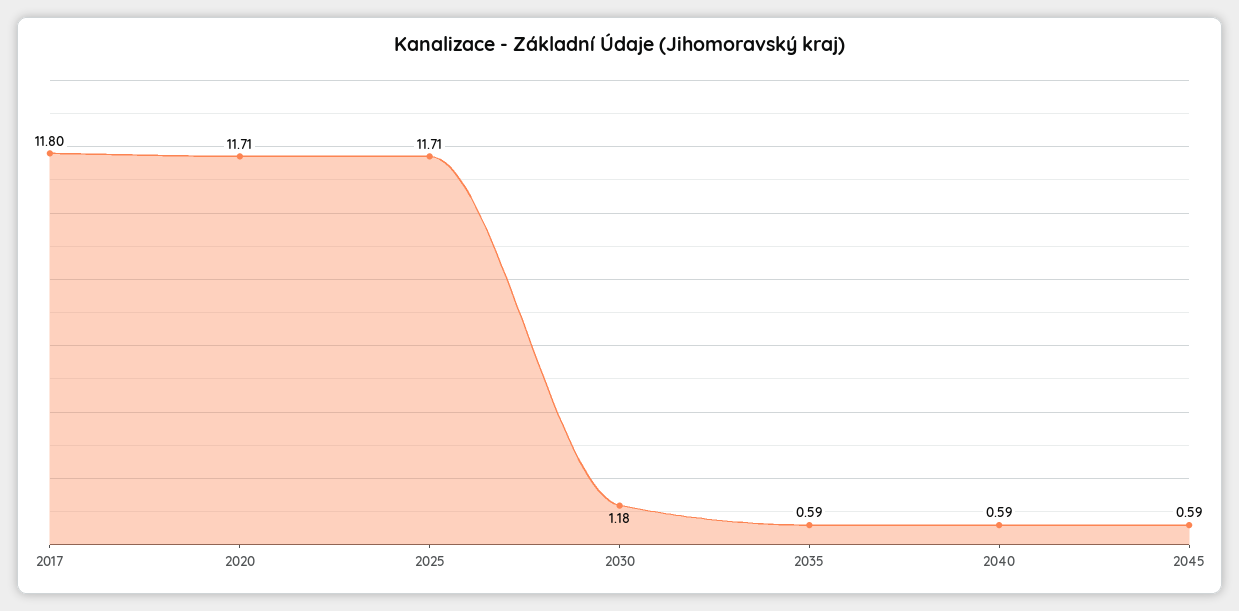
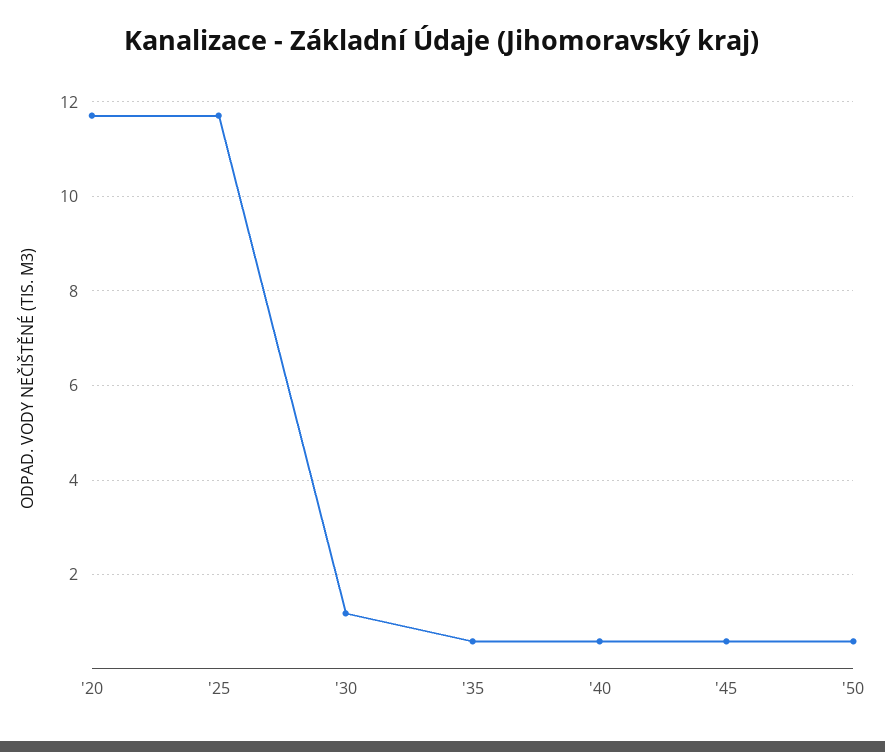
2017: 11.8 -> none
'50: none -> 0.6

